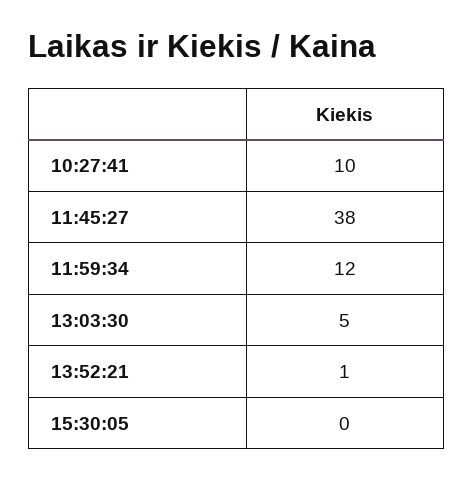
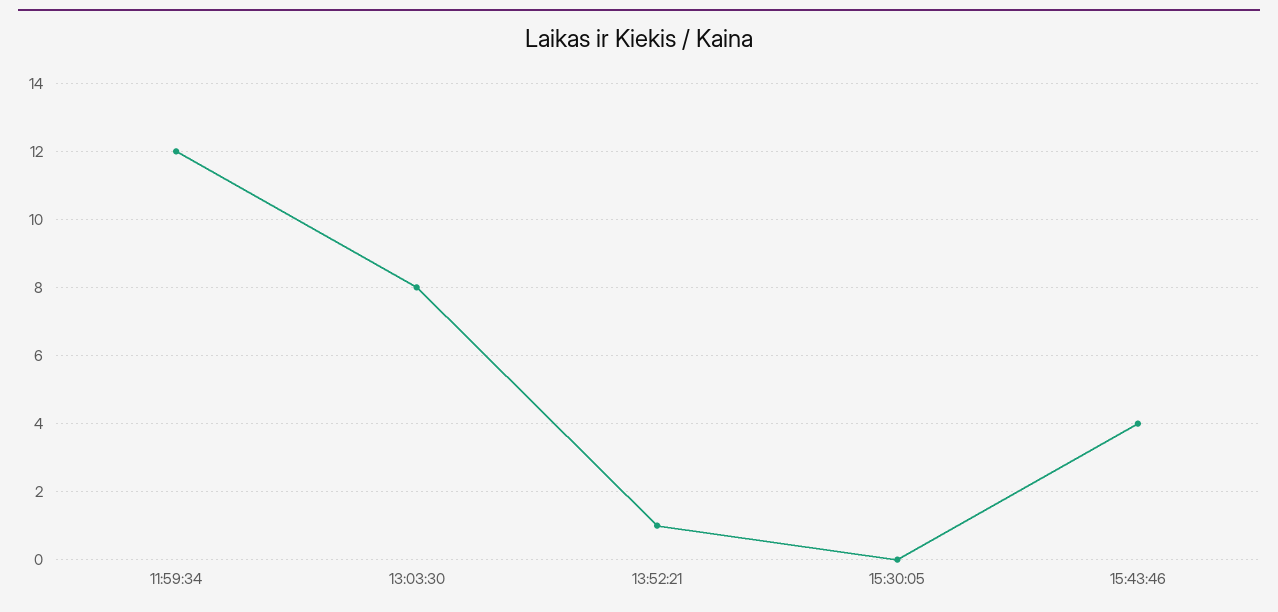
10:27:41: 10 -> none
11:45:27: 38 -> none
13:03:30: 5 -> 8
15:43:46: none -> 4

